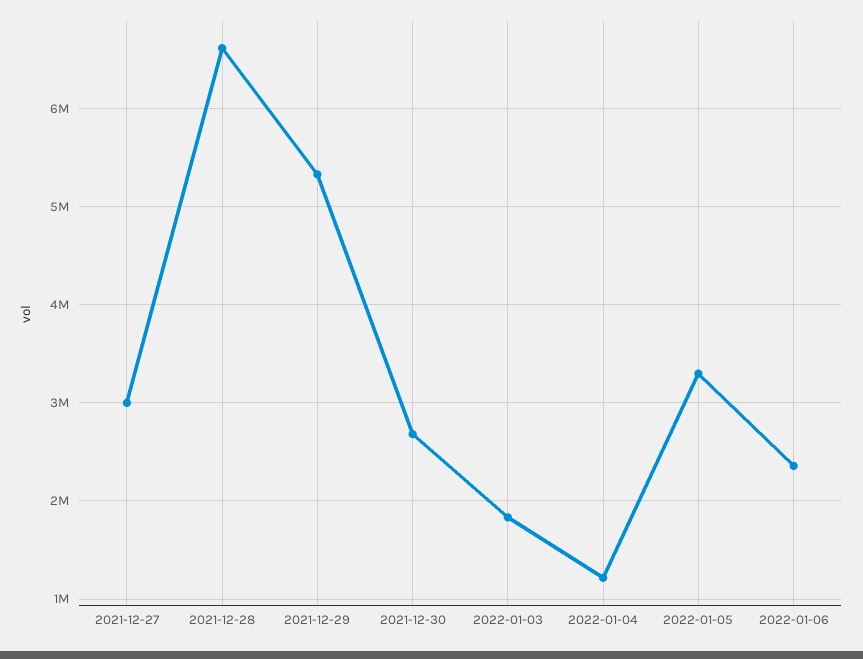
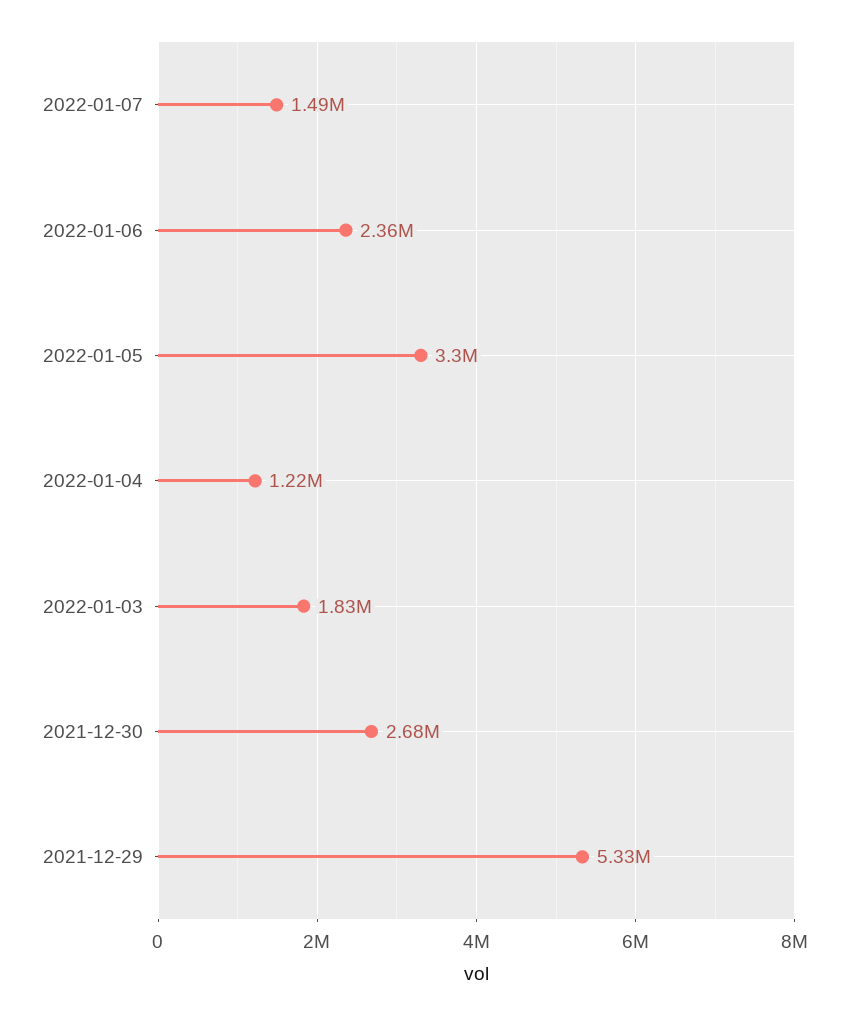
2021-12-27: 3000000 -> none
2021-12-28: 6600000 -> none
2022-01-07: none -> 1490000

